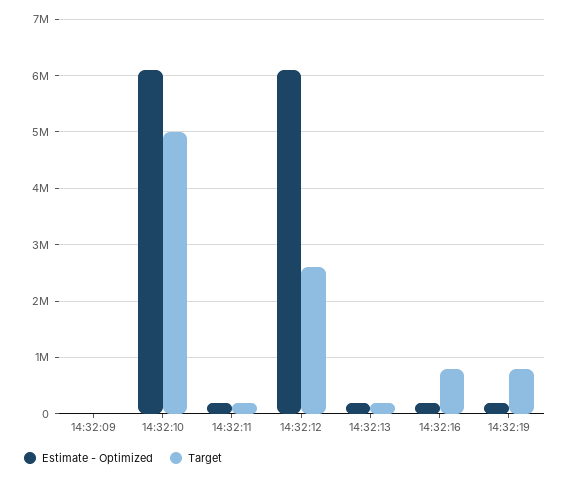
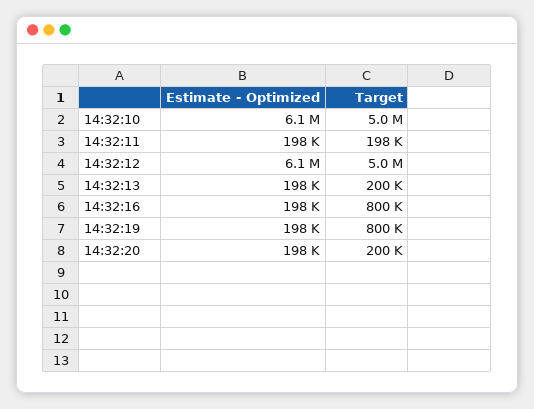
Estimate - Optimized, 14:32:09: 0 -> none
Target, 14:32:09: 0 -> none
Target, 14:32:12: 2600000 -> 5000000
Estimate - Optimized, 14:32:20: none -> 198000
Target, 14:32:20: none -> 200000

